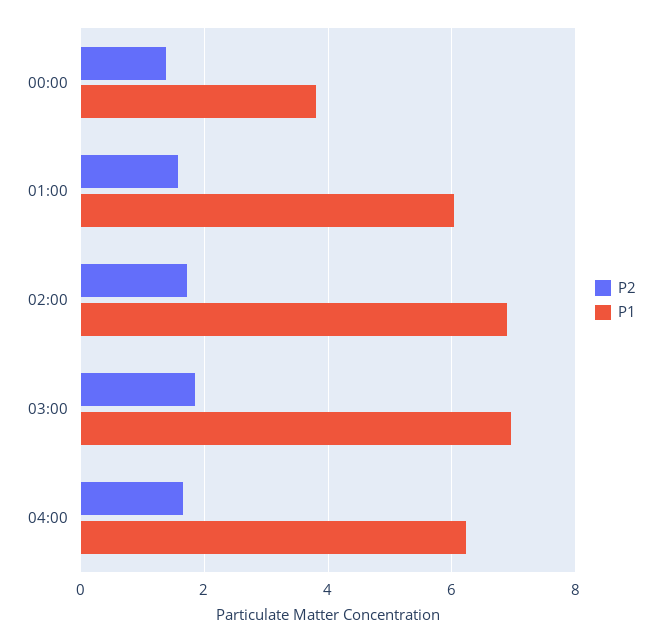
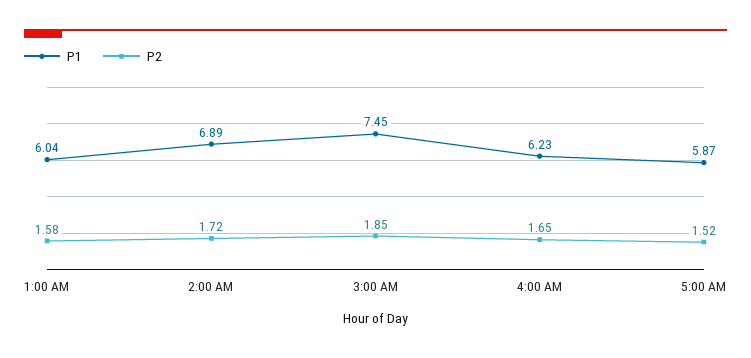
P2, 00:00: 1.4 -> none
P1, 00:00: 3.8 -> none
P1, 03:00: 7 -> 7.45
P1, 5:00 AM: none -> 5.87
P2, 5:00 AM: none -> 1.52

